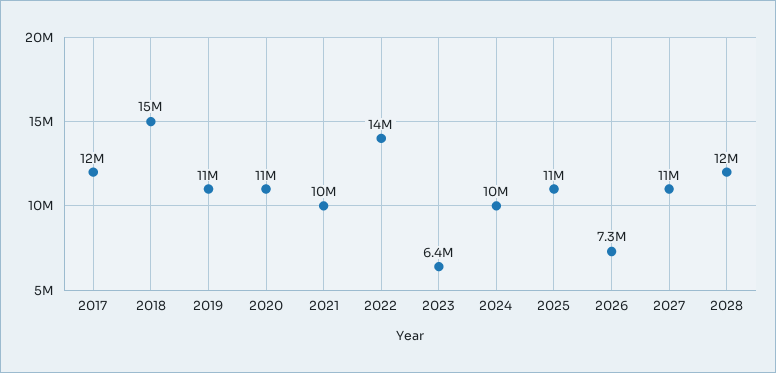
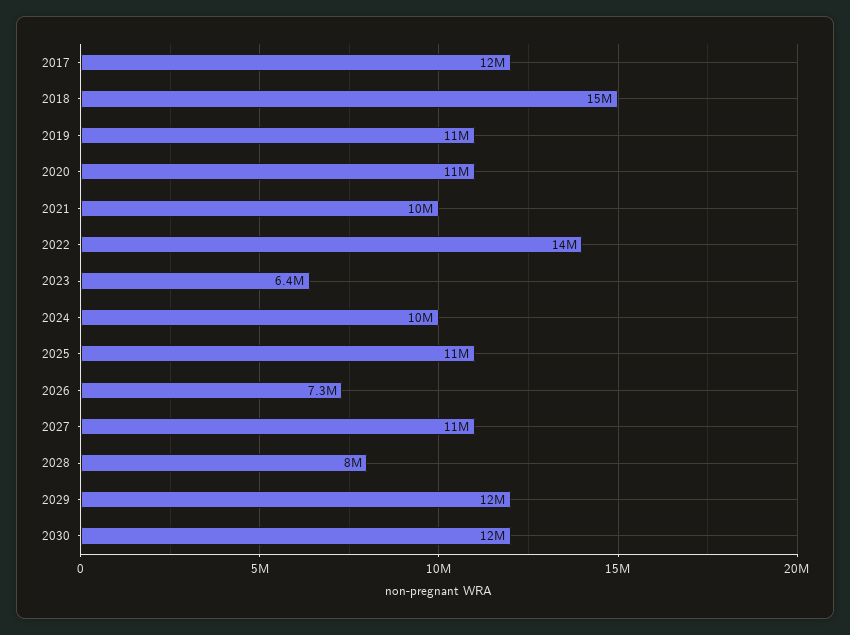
2028: 12000000 -> 8000000
2029: none -> 12000000
2030: none -> 12000000

